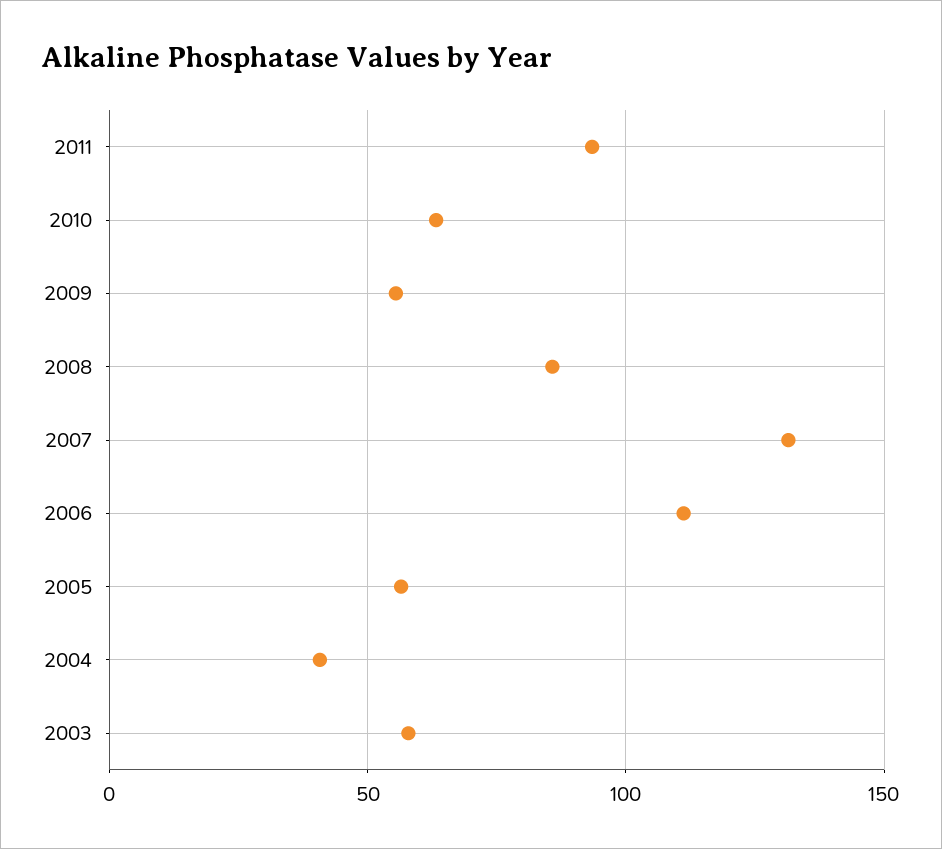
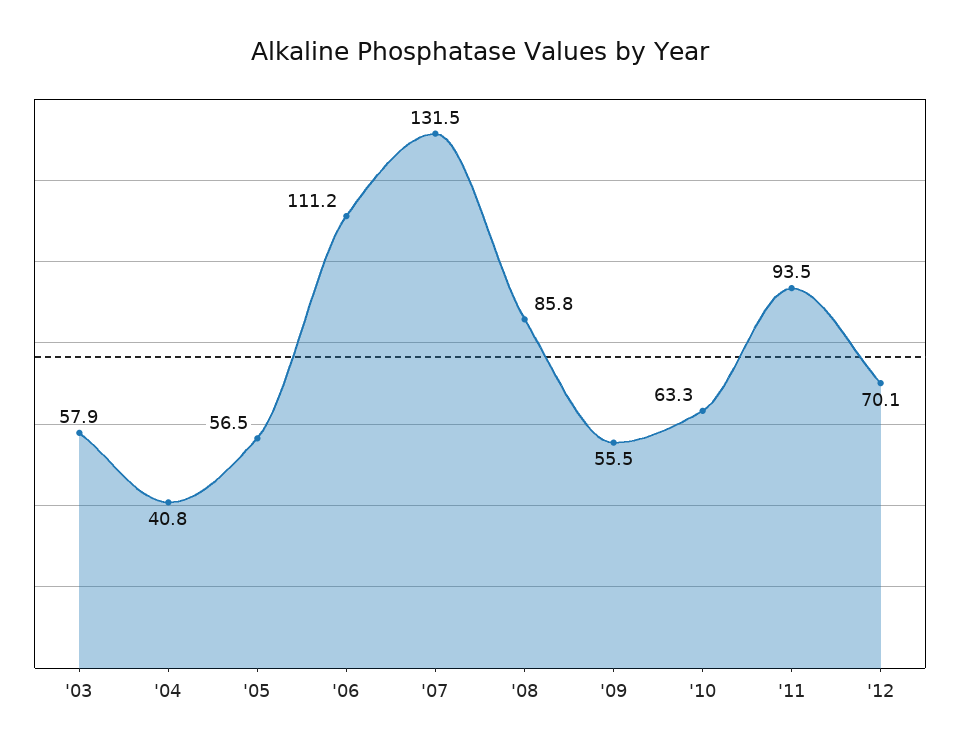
'12: none -> 70.1

